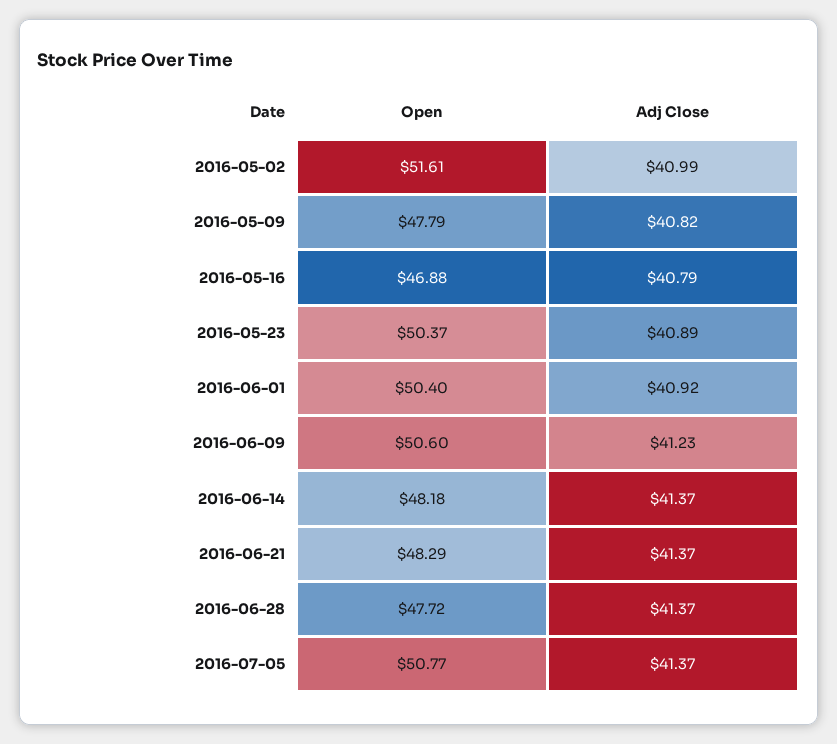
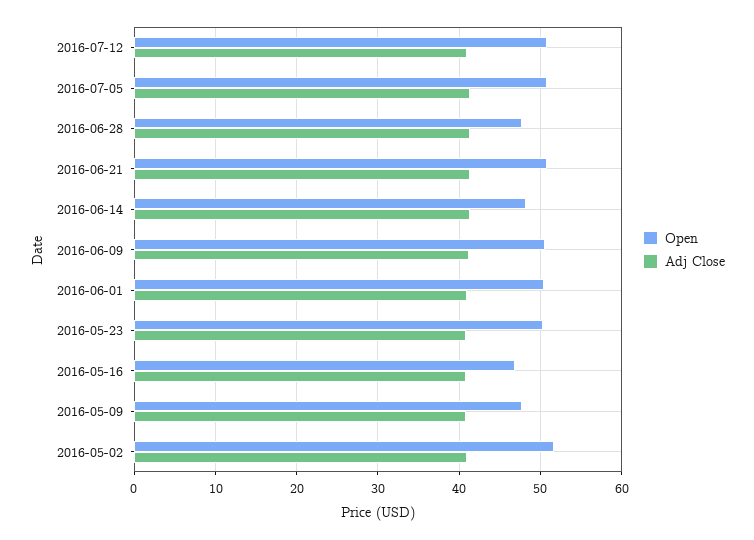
Open, 2016-06-21: 48.29 -> 51
Open, 2016-07-12: none -> 51
Adj Close, 2016-07-12: none -> 41

